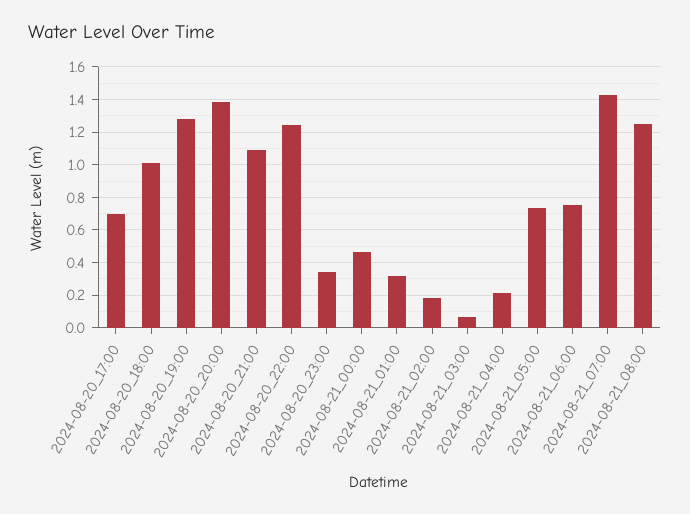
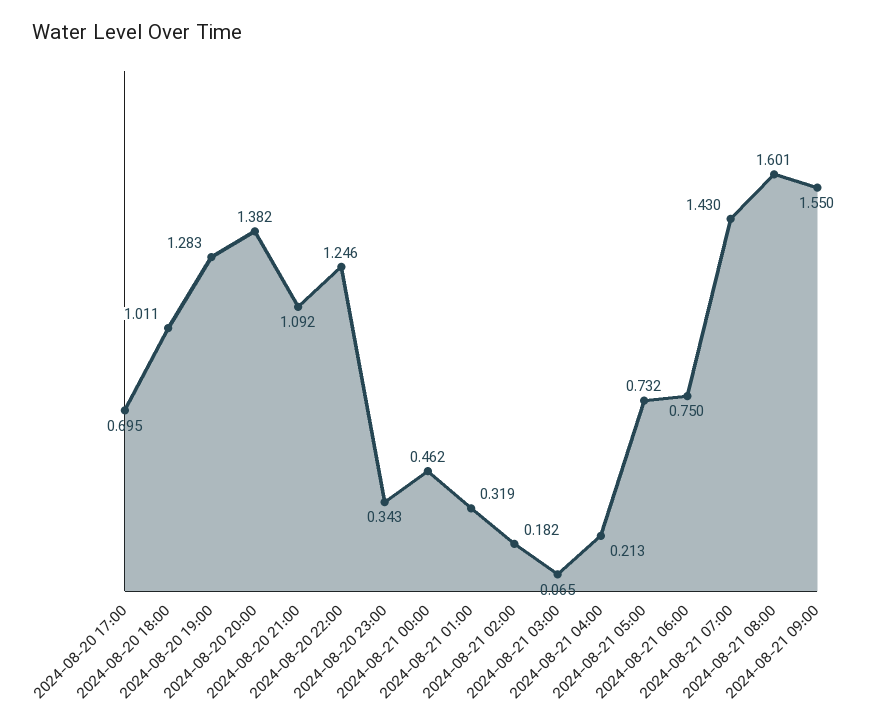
2024-08-21_08:00: 1.25 -> 1.601
2024-08-21 09:00: none -> 1.55

